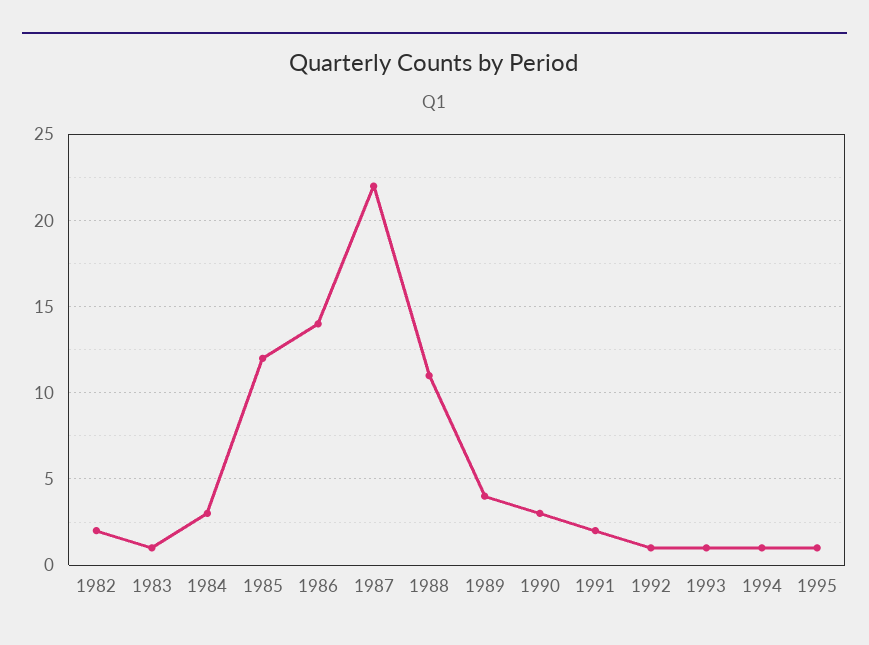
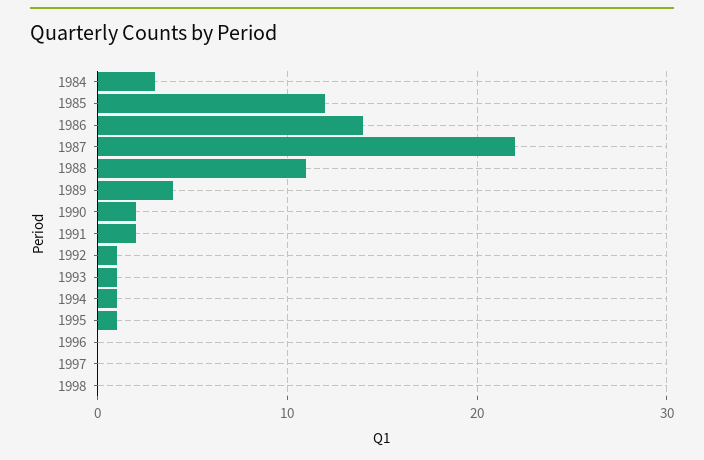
1982: 2 -> none
1983: 1 -> none
1990: 3 -> 2
1996: none -> 0
1997: none -> 0
1998: none -> 0

